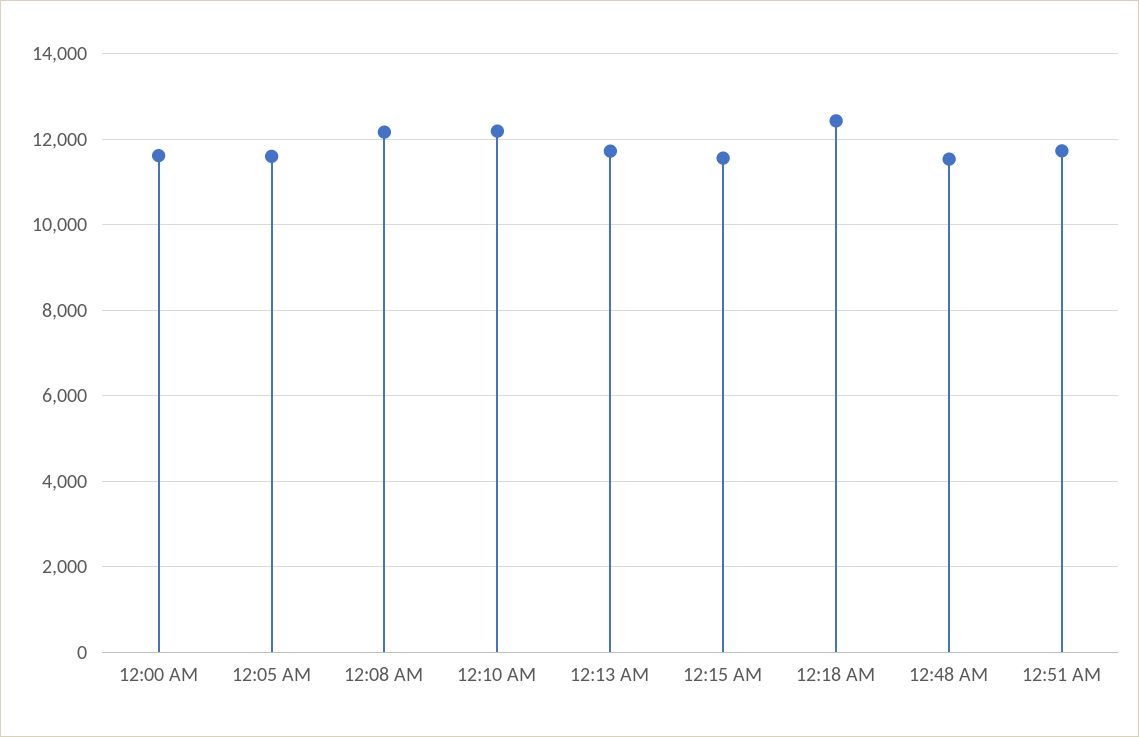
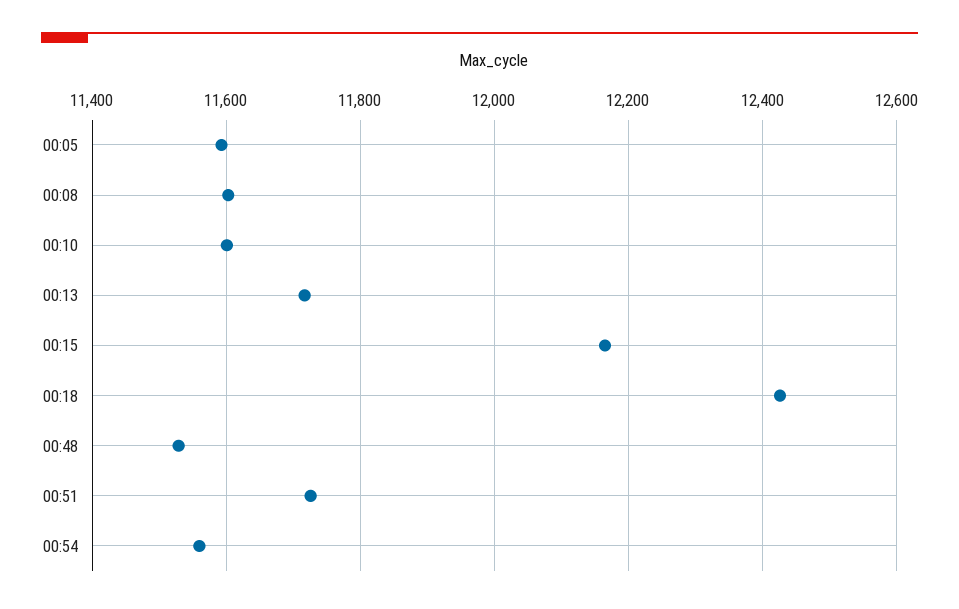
12:00 AM: 11600 -> none
12:08 AM: 12200 -> 11600
12:10 AM: 12200 -> 11600
12:15 AM: 11600 -> 12160
00:54: none -> 11560

